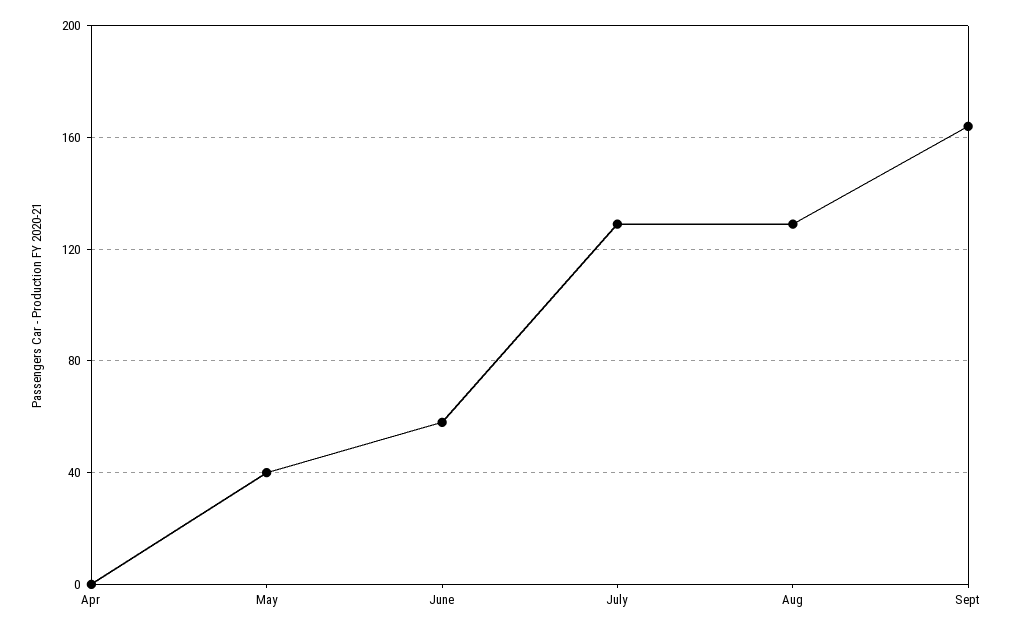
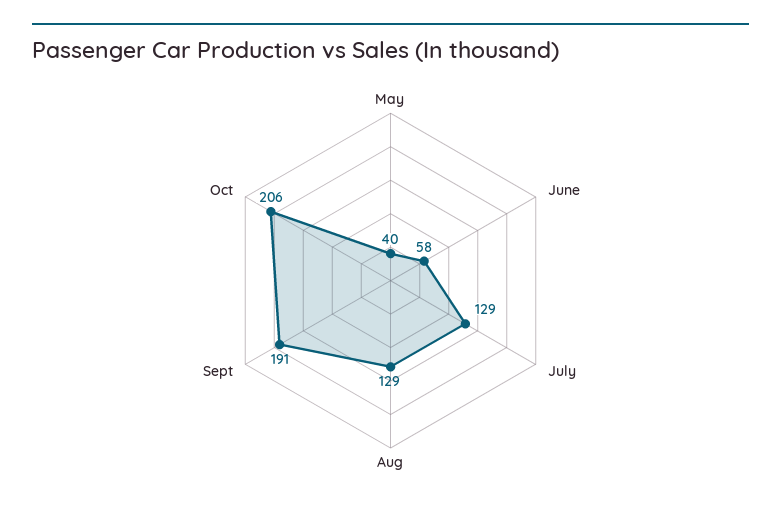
Apr: 0 -> none
Sept: 165 -> 191
Oct: none -> 206

